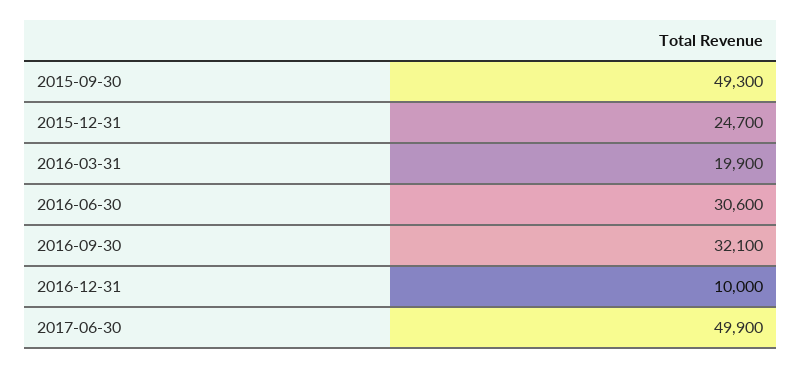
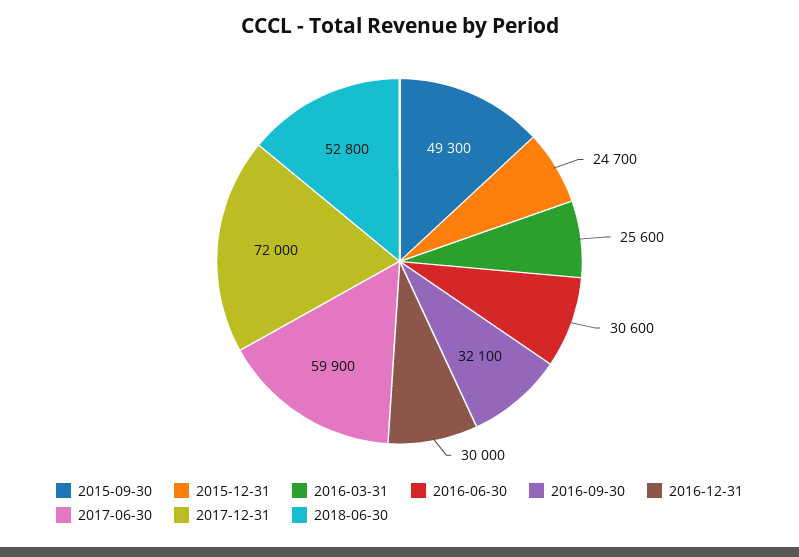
2016-03-31: 19900 -> 25600
2016-12-31: 10000 -> 30000
2017-06-30: 49900 -> 59900
2017-12-31: none -> 72000
2018-06-30: none -> 52800

